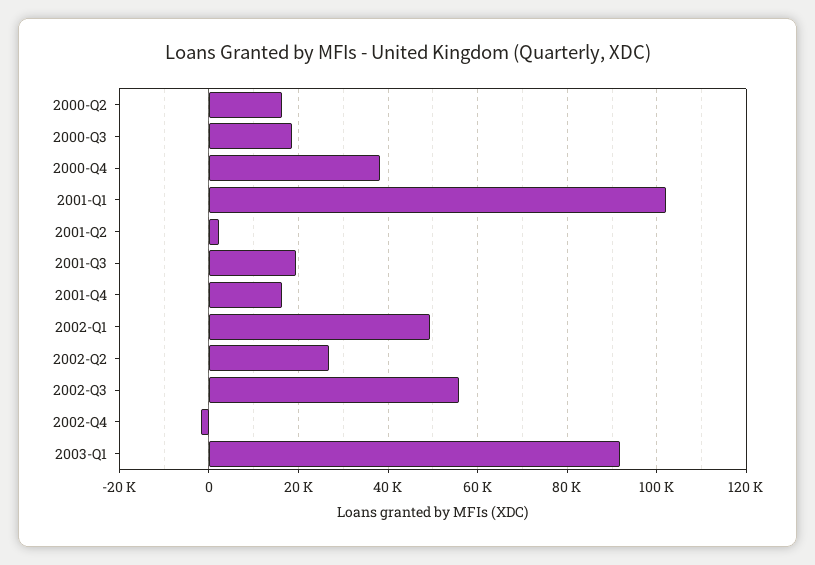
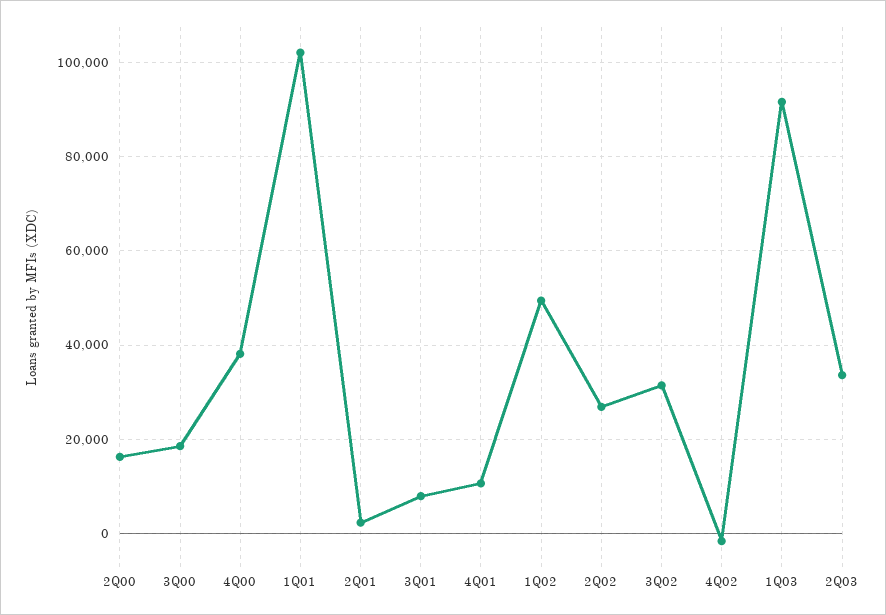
2001-Q3: 20000 -> 8000
2001-Q4: 16000 -> 10000
2002-Q3: 56000 -> 32000
2Q03: none -> 34000

